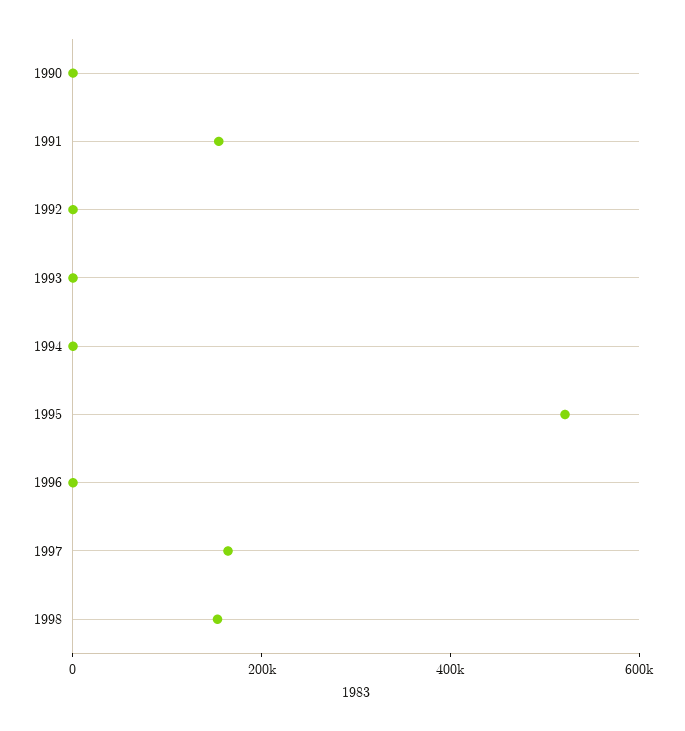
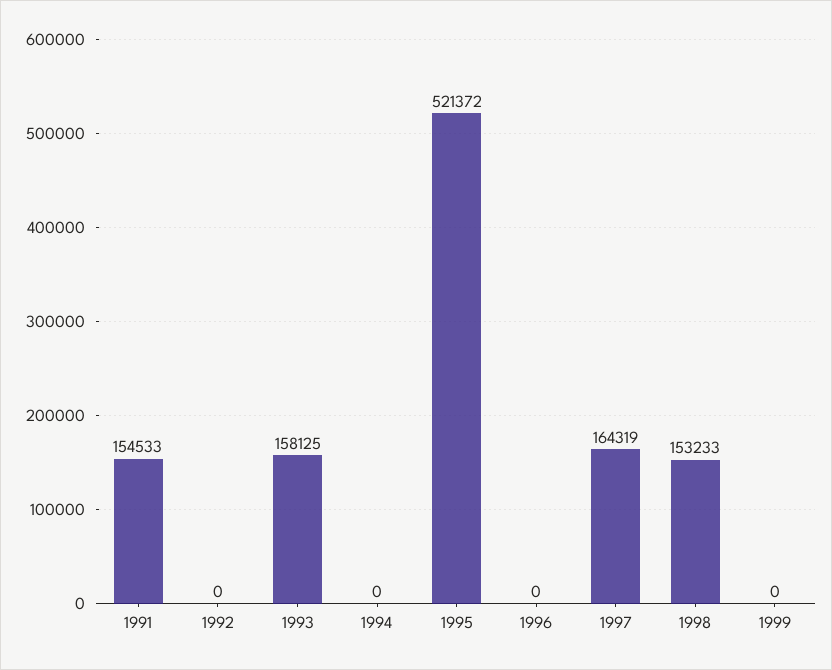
1990: 0 -> none
1993: 0 -> 158125
1999: none -> 0

